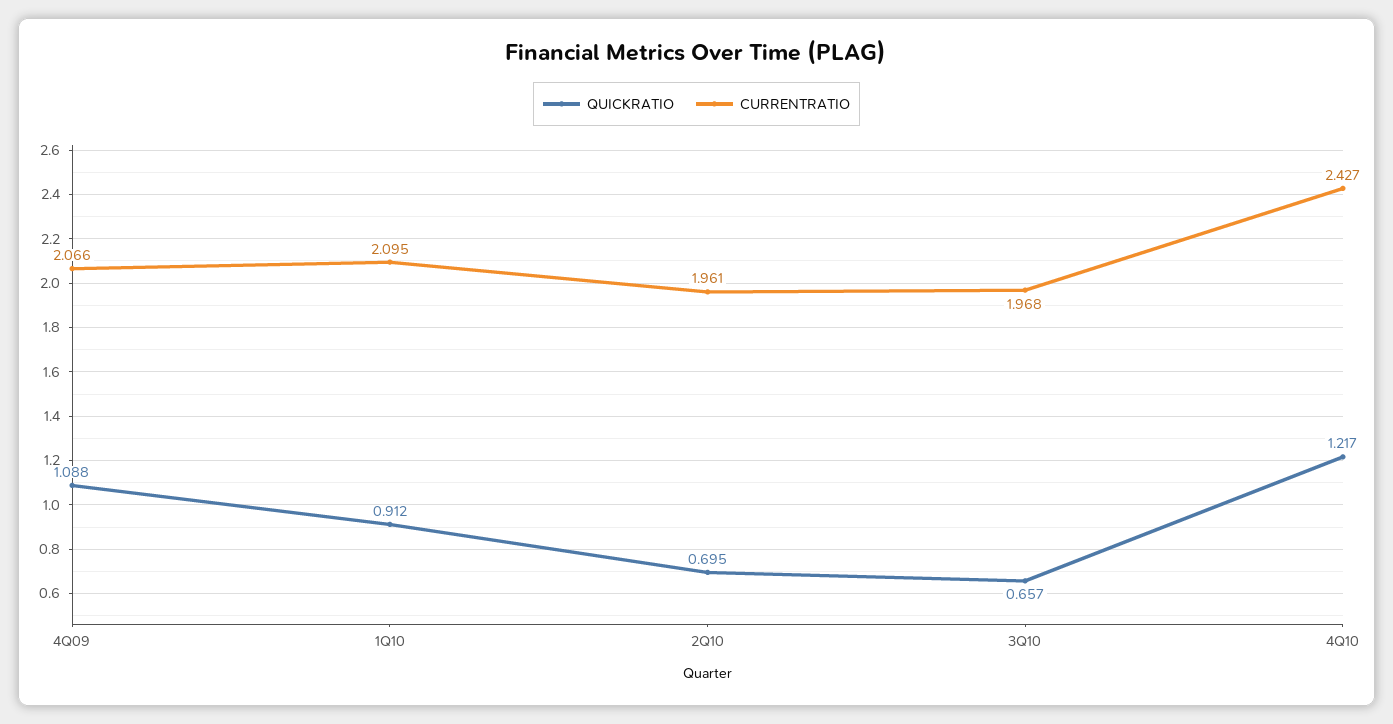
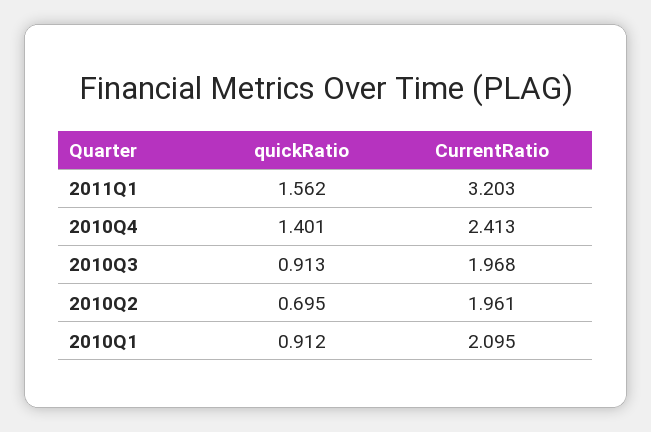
QUICKRATIO, 4Q09: 1.088 -> none
CURRENTRATIO, 4Q09: 2.066 -> none
QUICKRATIO, 3Q10: 0.657 -> 0.913
QUICKRATIO, 4Q10: 1.217 -> 1.401
CURRENTRATIO, 4Q10: 2.427 -> 2.413
QUICKRATIO, 2011Q1: none -> 1.562
CURRENTRATIO, 2011Q1: none -> 3.203

